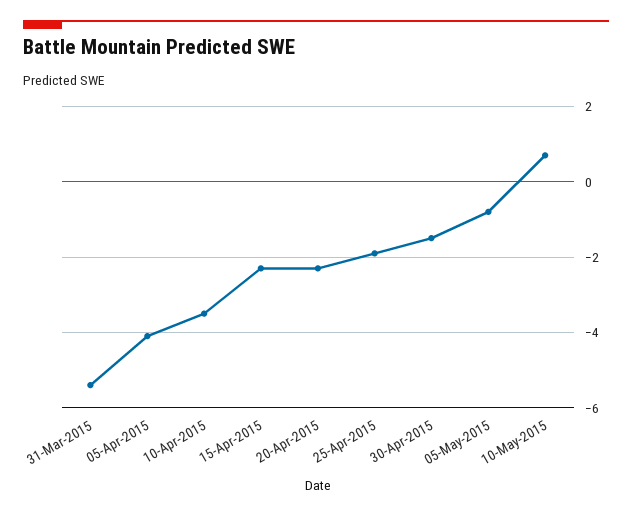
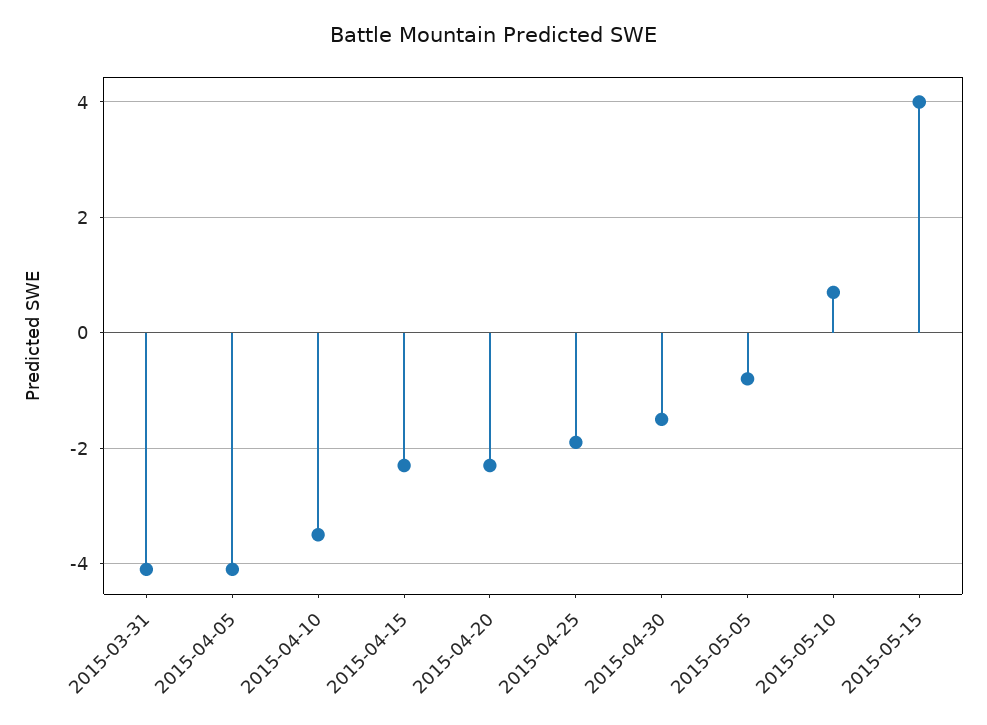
31-Mar-2015: -5.5 -> -4
2015-05-15: none -> 4

